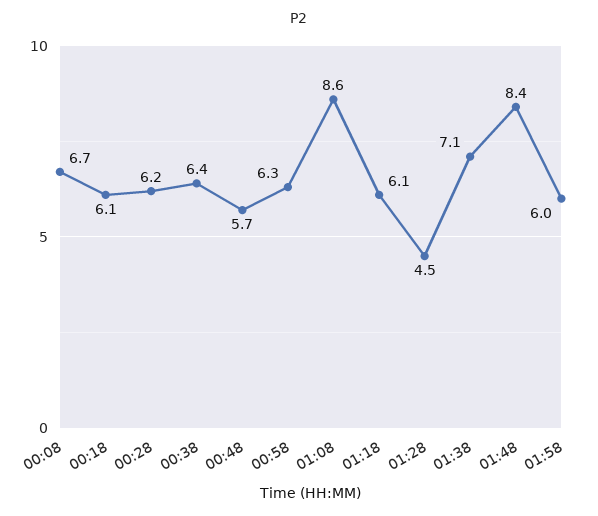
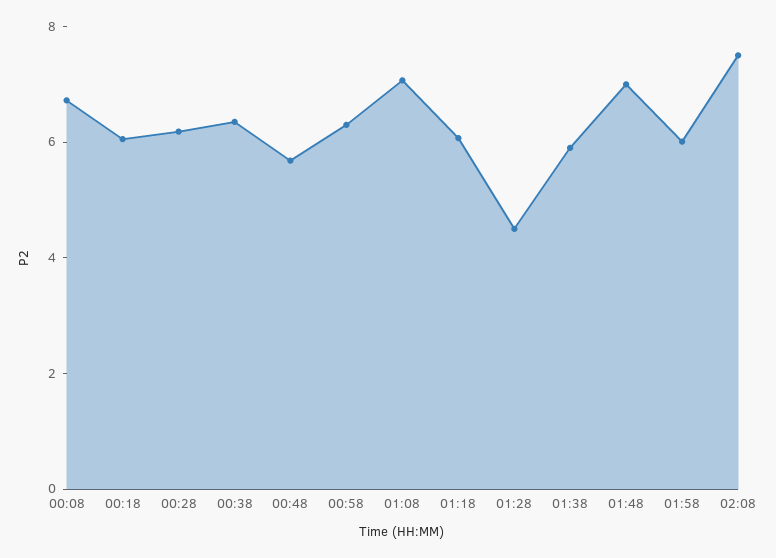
01:08: 8.6 -> 7
01:38: 7.1 -> 6
01:48: 8.4 -> 7
02:08: none -> 7.5

